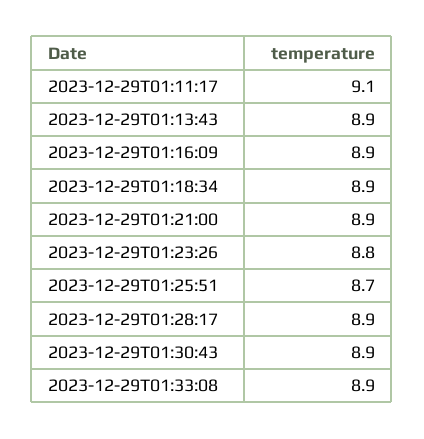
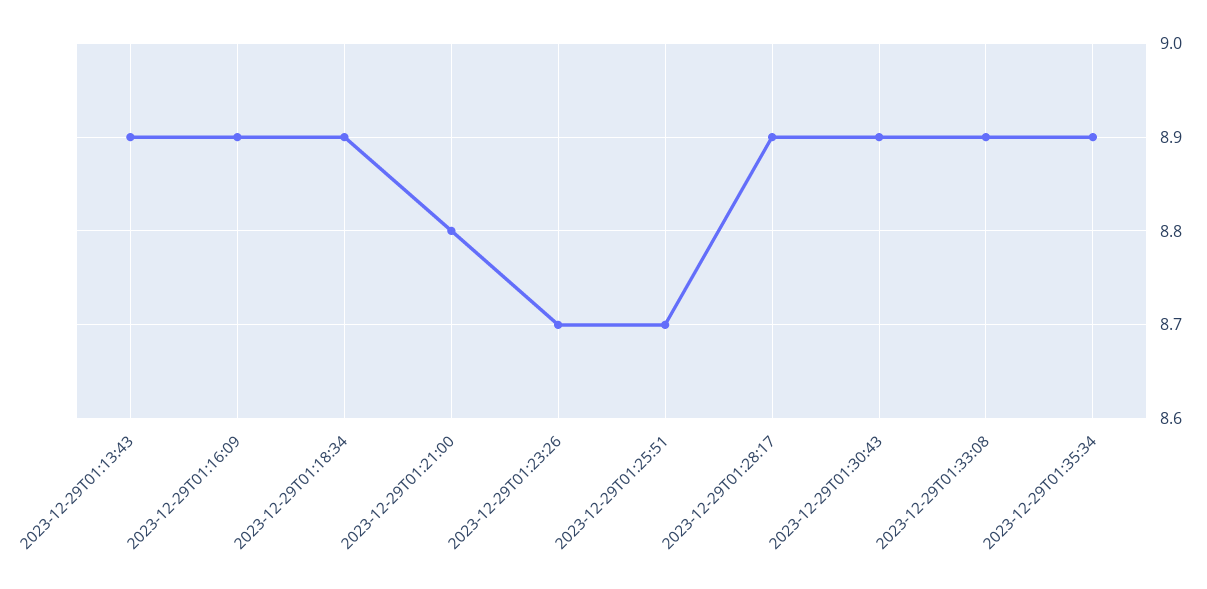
2023-12-29T01:11:17: 9.1 -> none
2023-12-29T01:21:00: 8.9 -> 8.8
2023-12-29T01:23:26: 8.8 -> 8.7
2023-12-29T01:35:34: none -> 8.9

